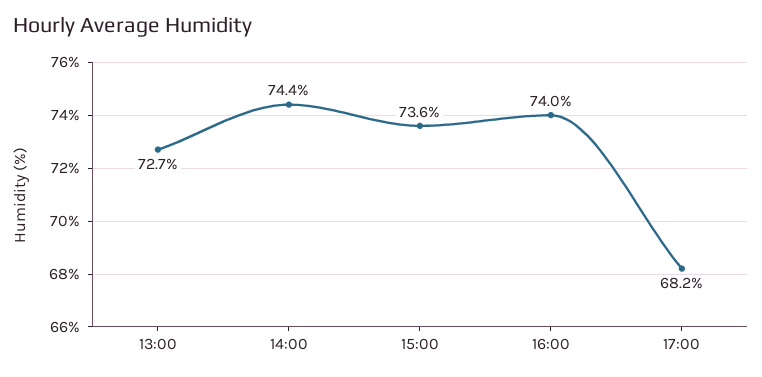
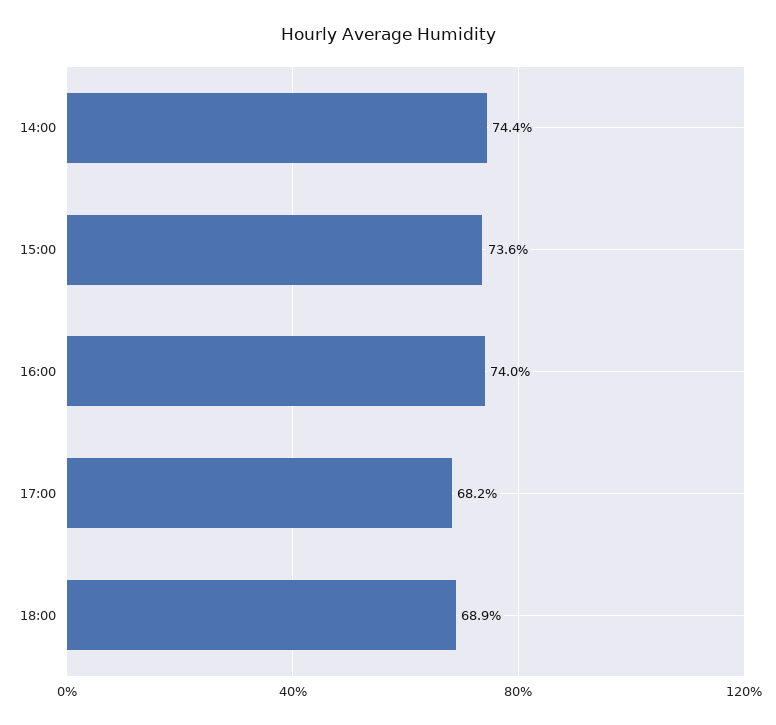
13:00: 72.7 -> none
18:00: none -> 68.9

